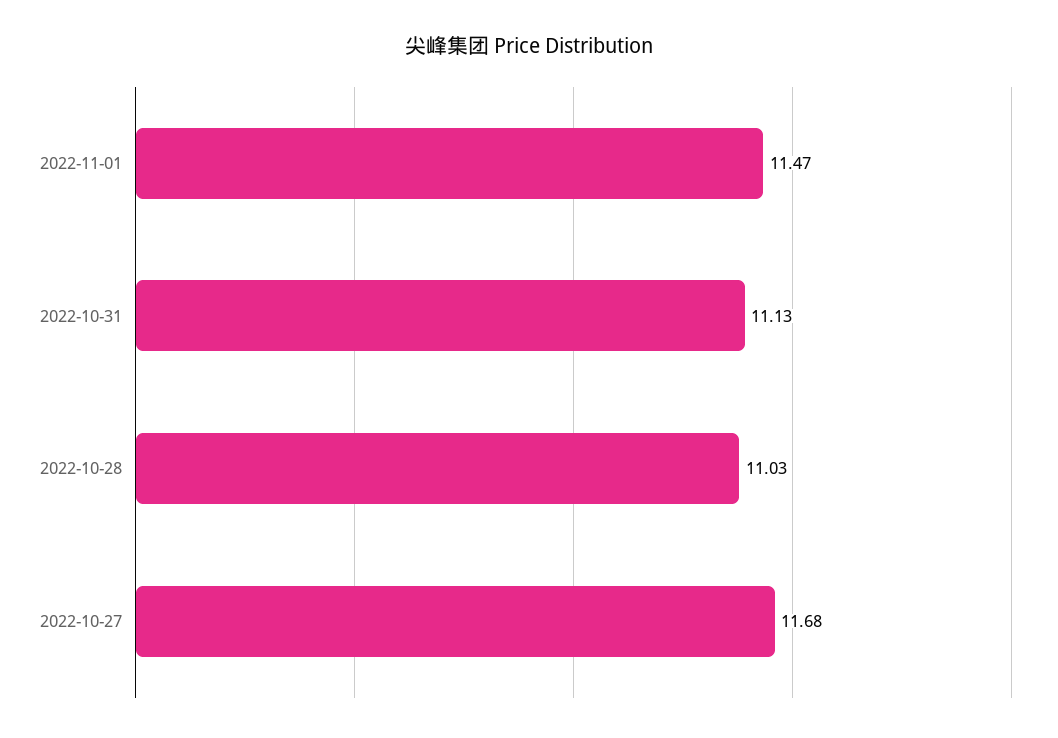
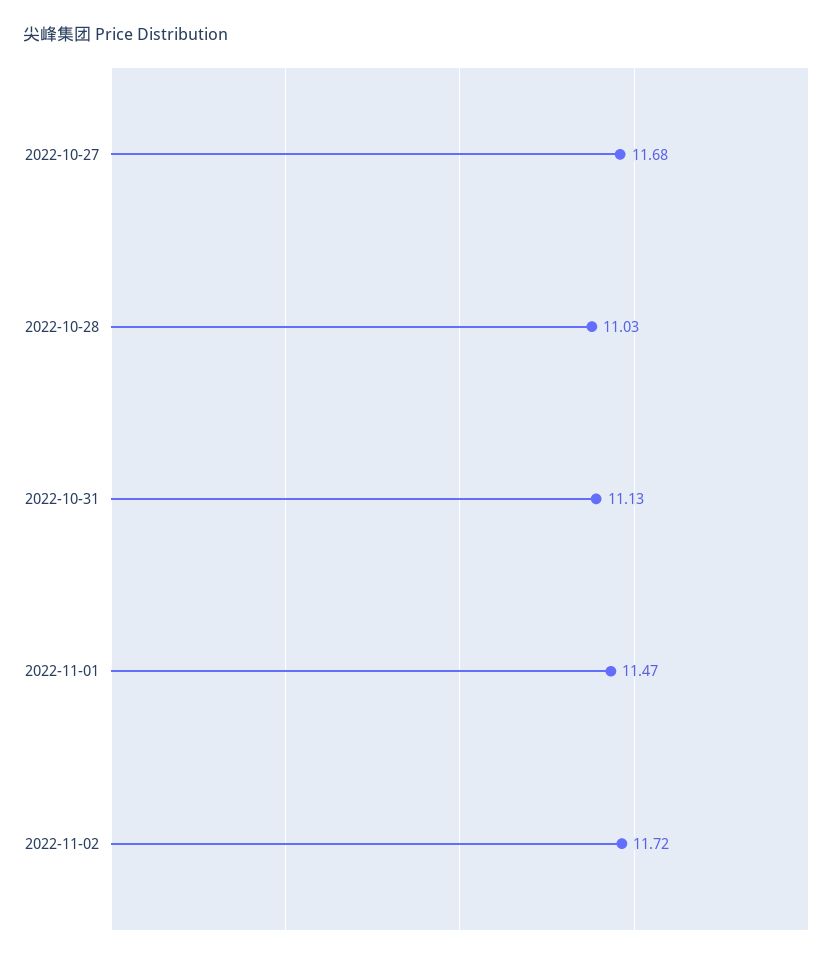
2022-11-02: none -> 11.72

